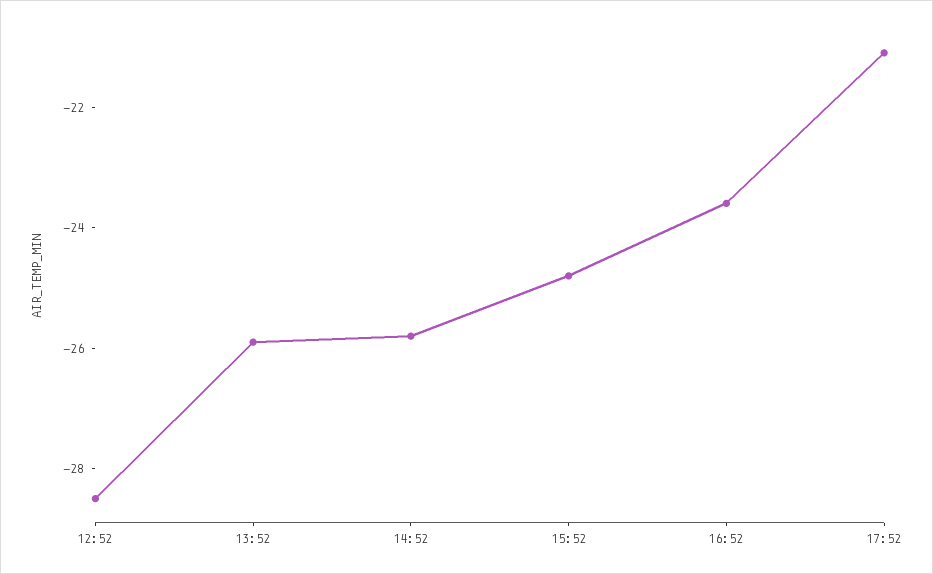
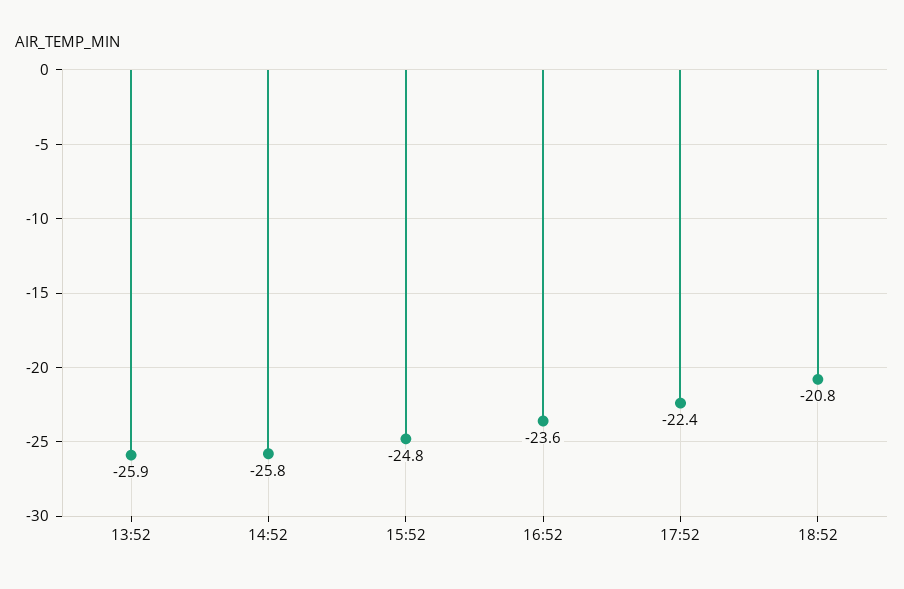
12:52: -28.5 -> none
17:52: -21 -> -22.4
18:52: none -> -20.8

